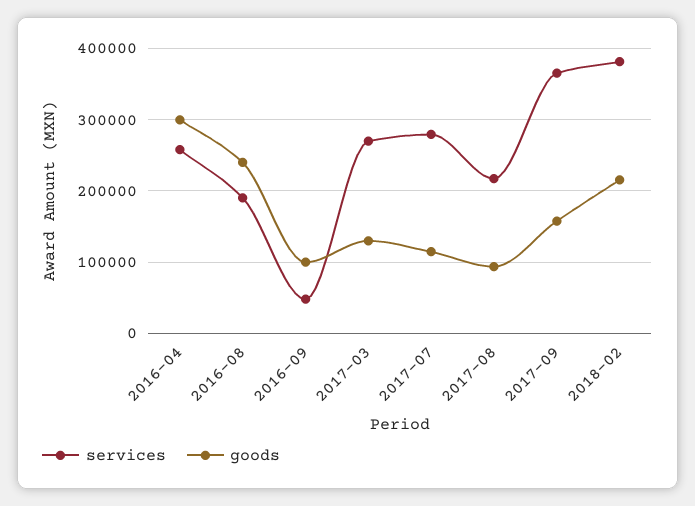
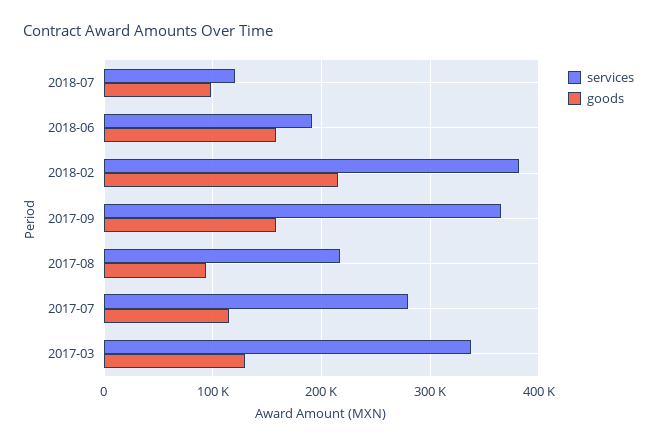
services, 2016-04: 260000 -> none
goods, 2016-04: 300000 -> none
services, 2016-08: 190000 -> none
goods, 2016-08: 240000 -> none
services, 2016-09: 50000 -> none
goods, 2016-09: 100000 -> none
services, 2017-03: 270000 -> 340000
services, 2018-07: none -> 120000
goods, 2018-07: none -> 100000
services, 2018-06: none -> 190000
goods, 2018-06: none -> 160000

